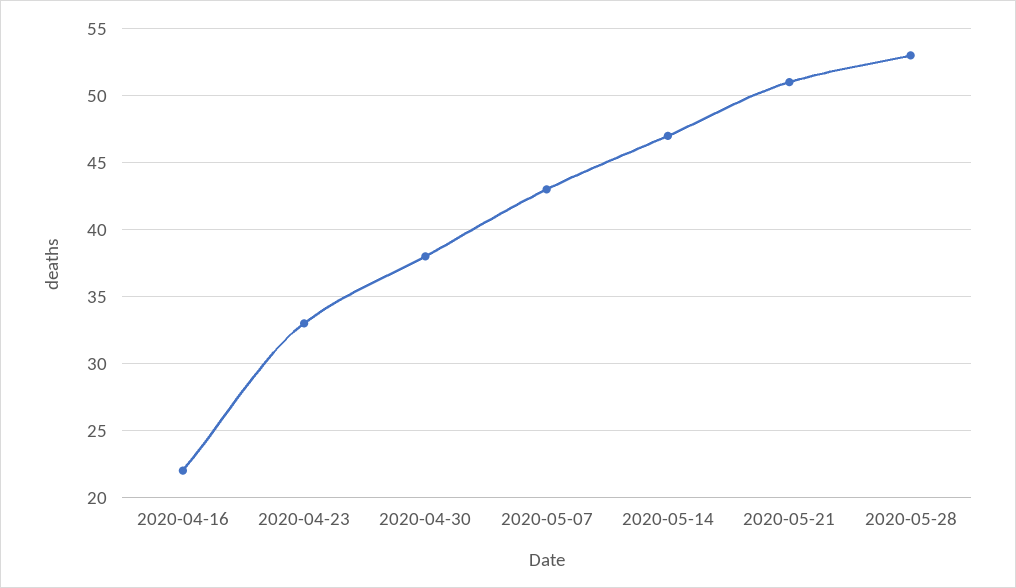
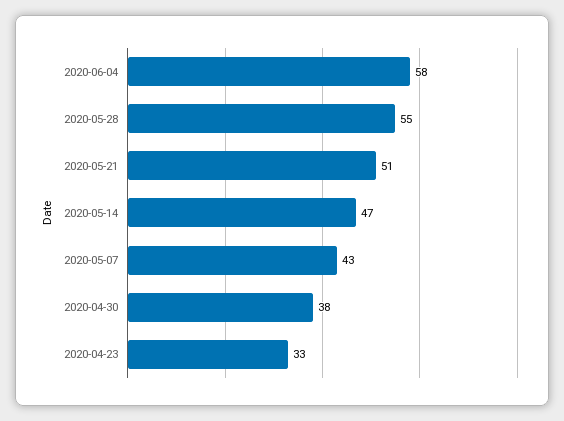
2020-04-16: 22 -> none
2020-05-28: 53 -> 55
2020-06-04: none -> 58

